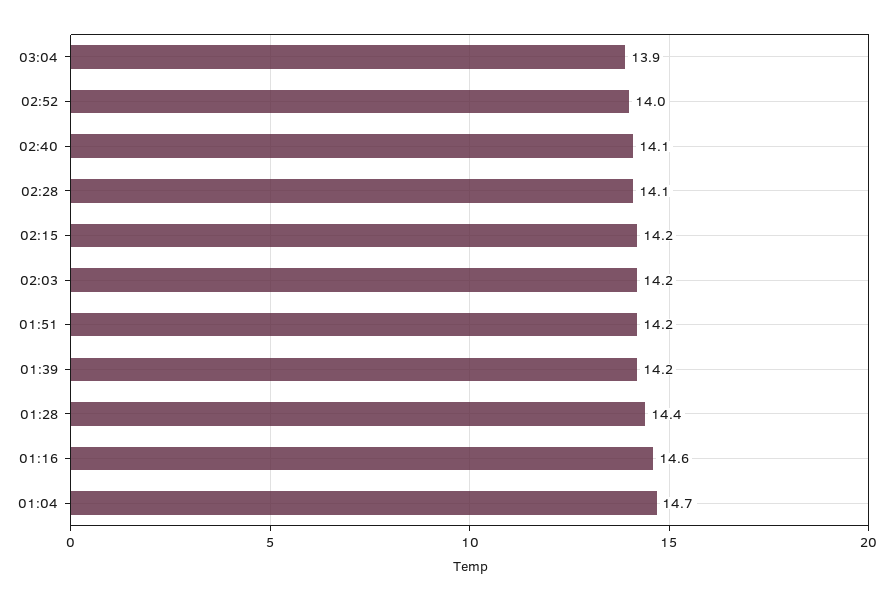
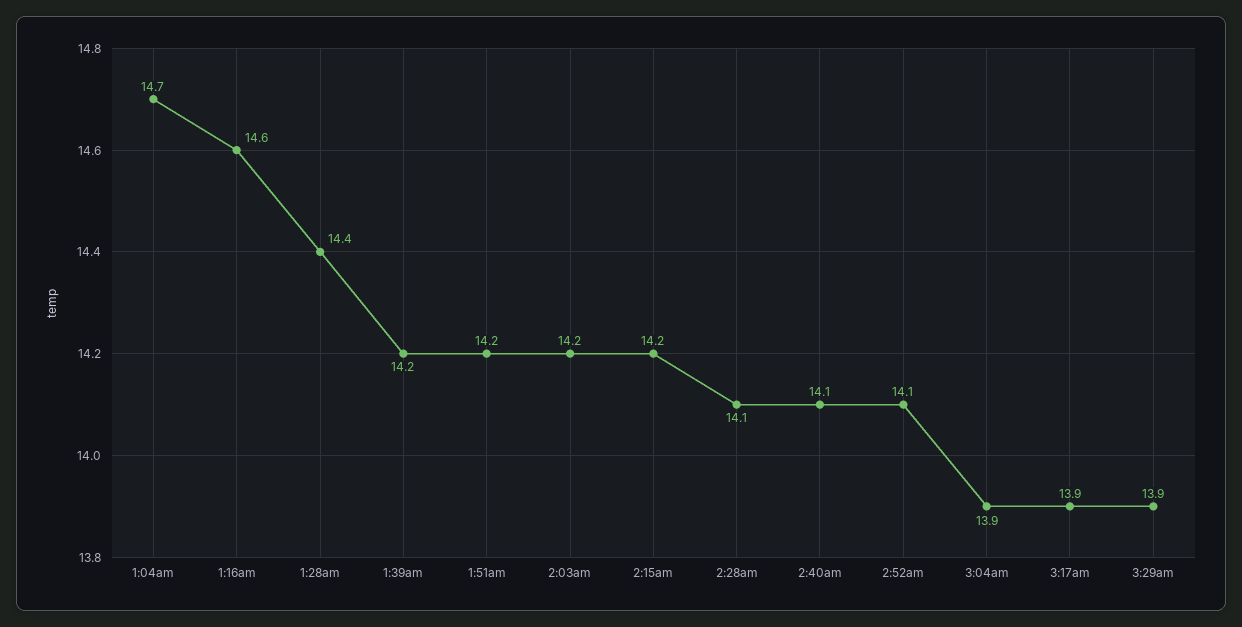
02:52: 14 -> 14.1
3:17am: none -> 13.9
3:29am: none -> 13.9

